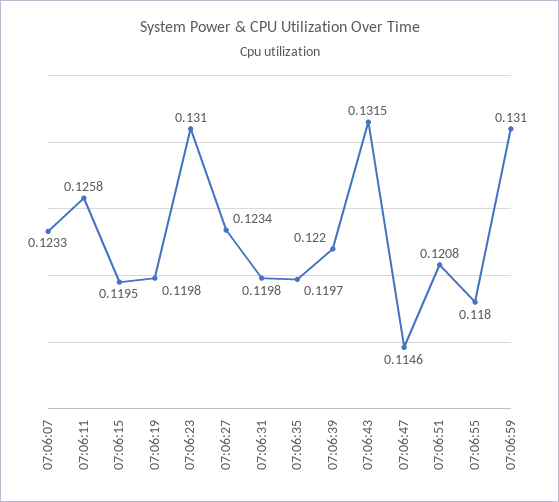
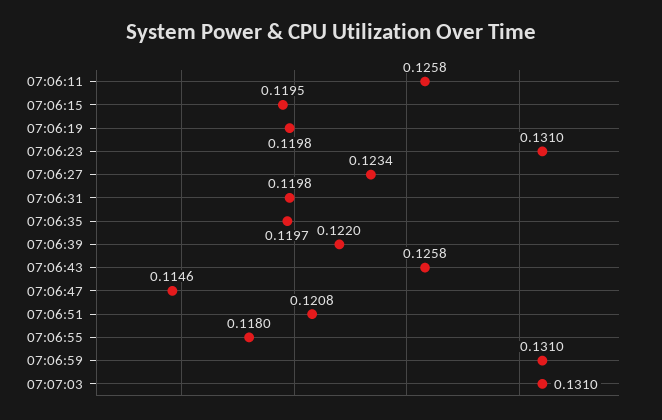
07:06:07: 0.1233 -> none
07:06:43: 0.1315 -> 0.1258
07:07:03: none -> 0.131

